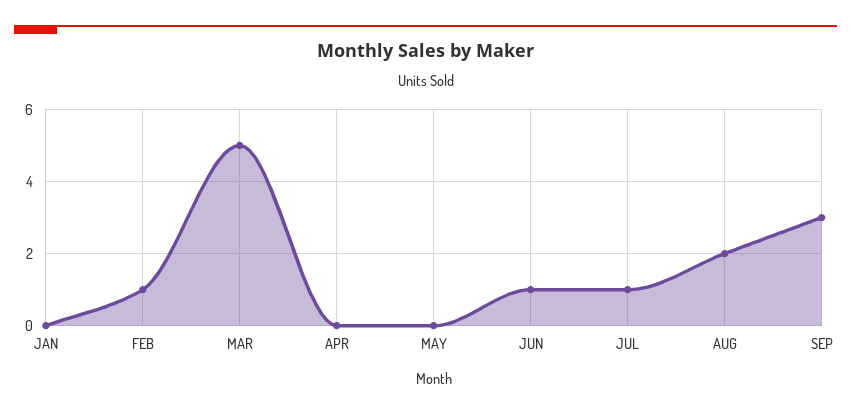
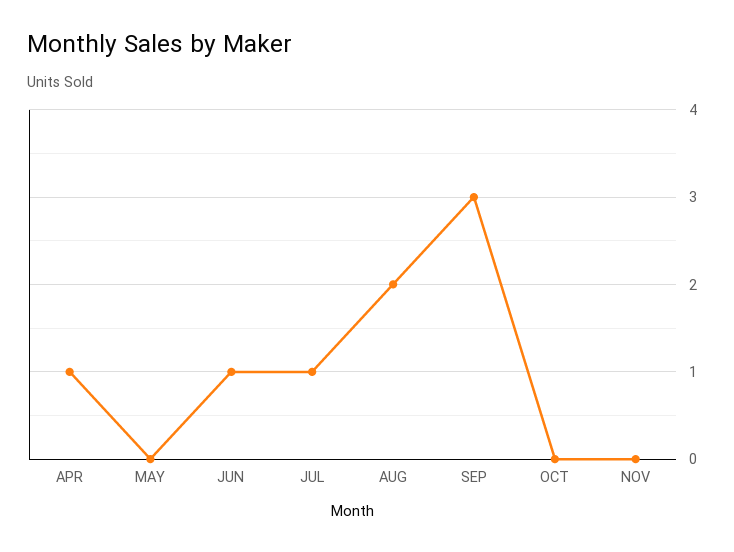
JAN: 0 -> none
FEB: 1 -> none
MAR: 5 -> none
APR: 0 -> 1
OCT: none -> 0
NOV: none -> 0

